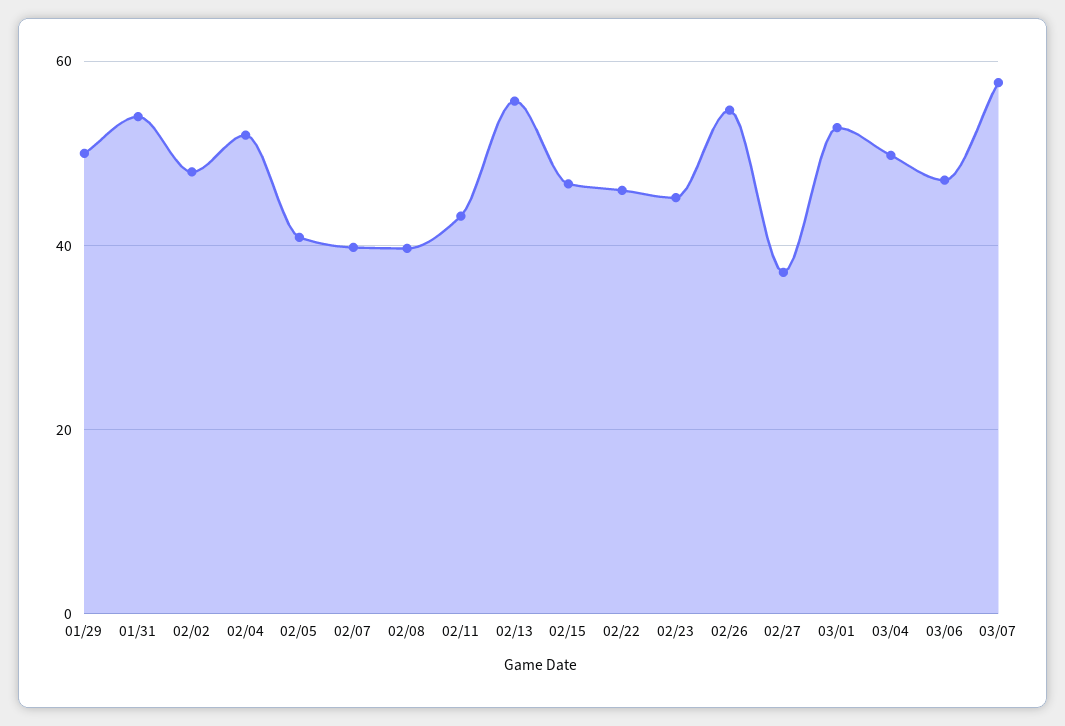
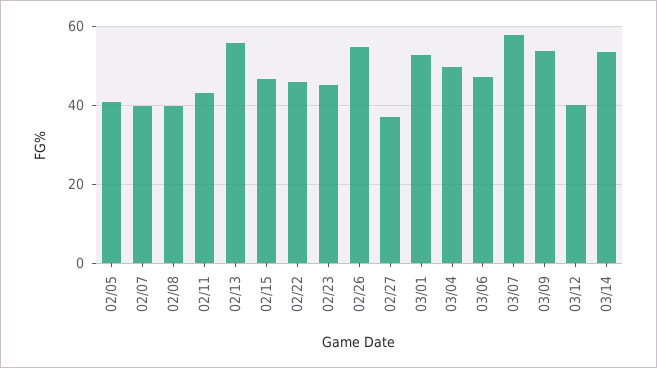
01/29: 50 -> none
01/31: 54 -> none
02/02: 48 -> none
02/04: 52 -> none
03/09: none -> 54
03/12: none -> 40
03/14: none -> 54

